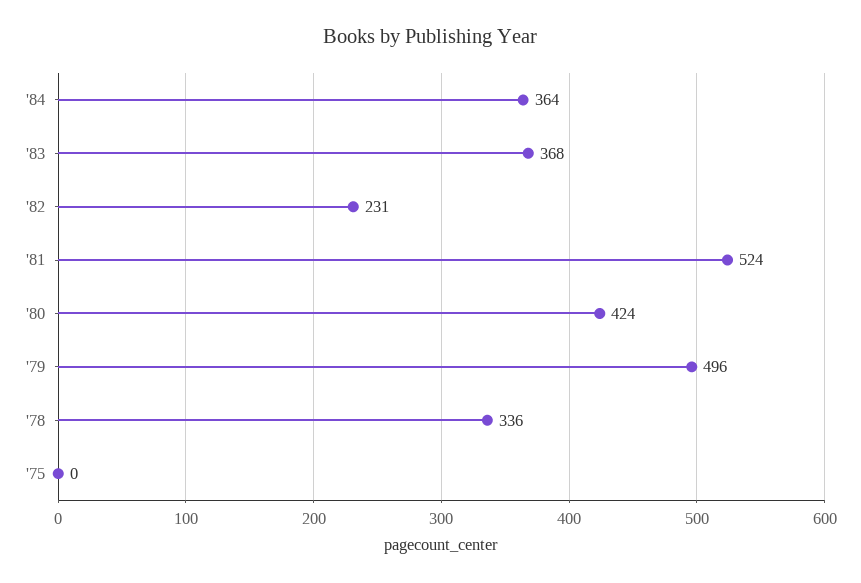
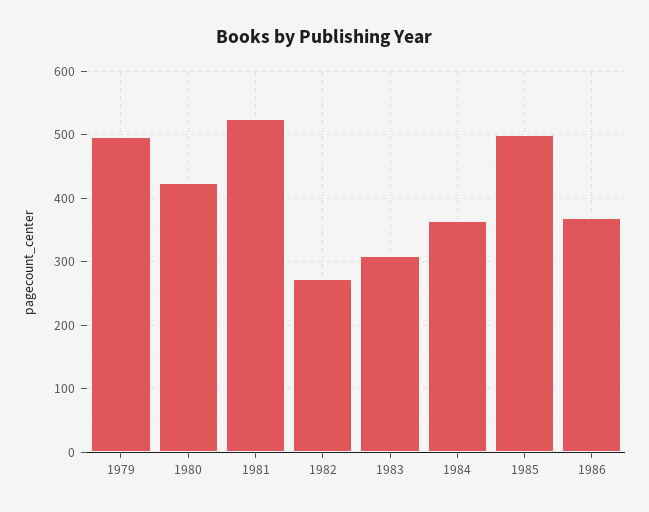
'83: 368 -> 310
'82: 231 -> 270
'78: 336 -> none
'75: 0 -> none
1985: none -> 500
1986: none -> 370

